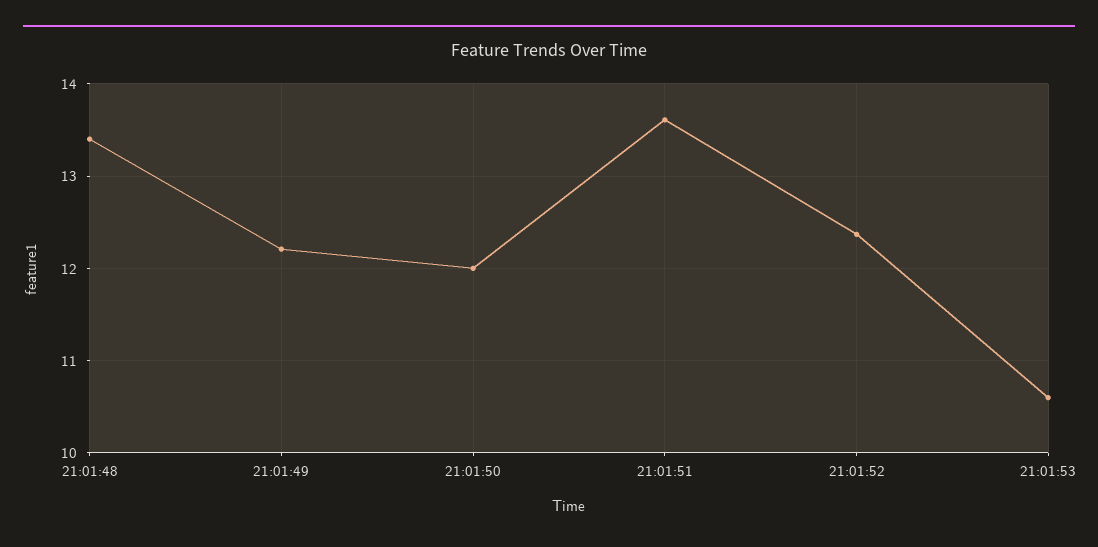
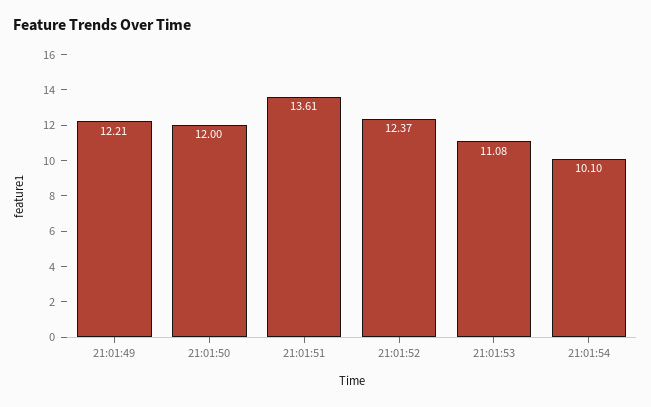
21:01:48: 13.4 -> none
21:01:53: 10.6 -> 11.08
21:01:54: none -> 10.1

